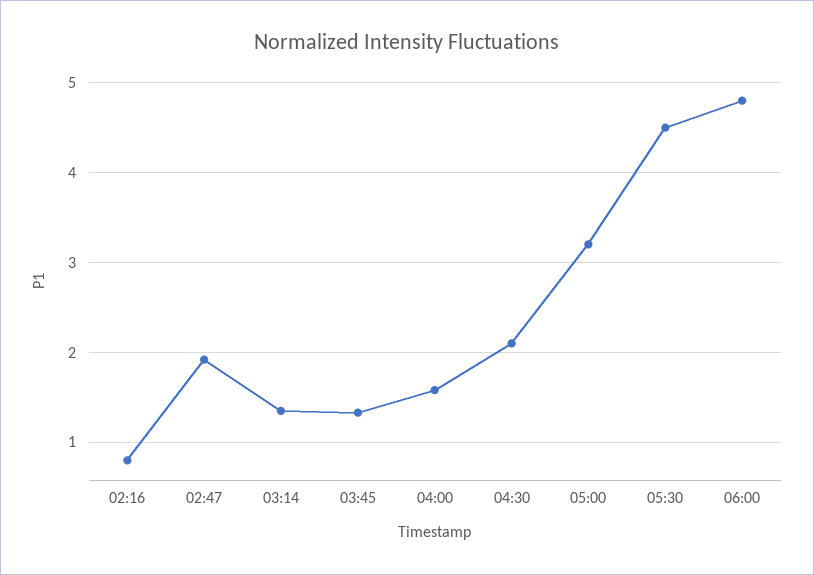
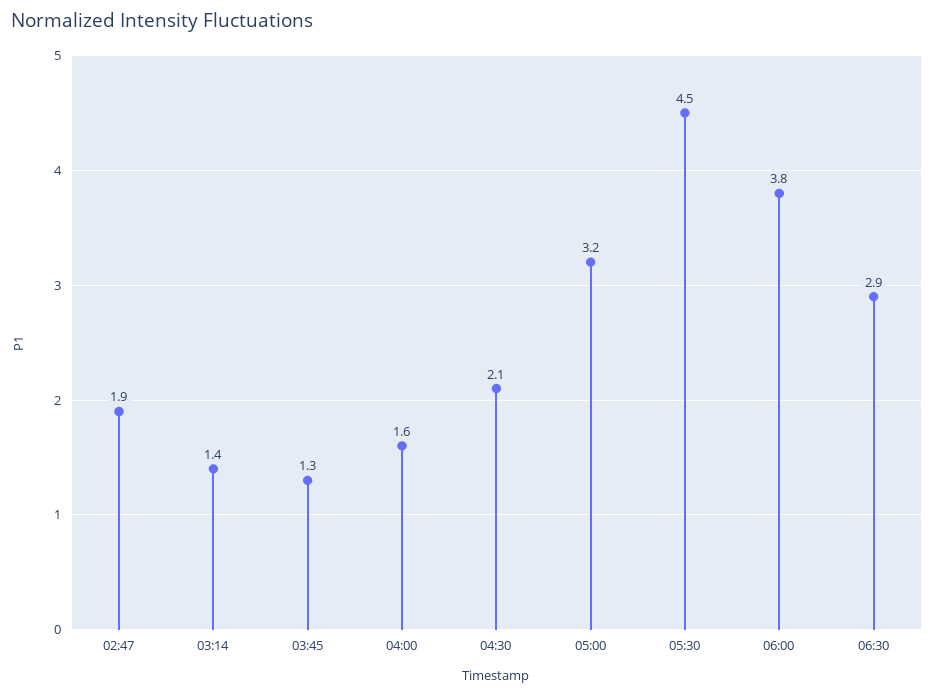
02:16: 0.8 -> none
06:00: 4.8 -> 3.8
06:30: none -> 2.9

